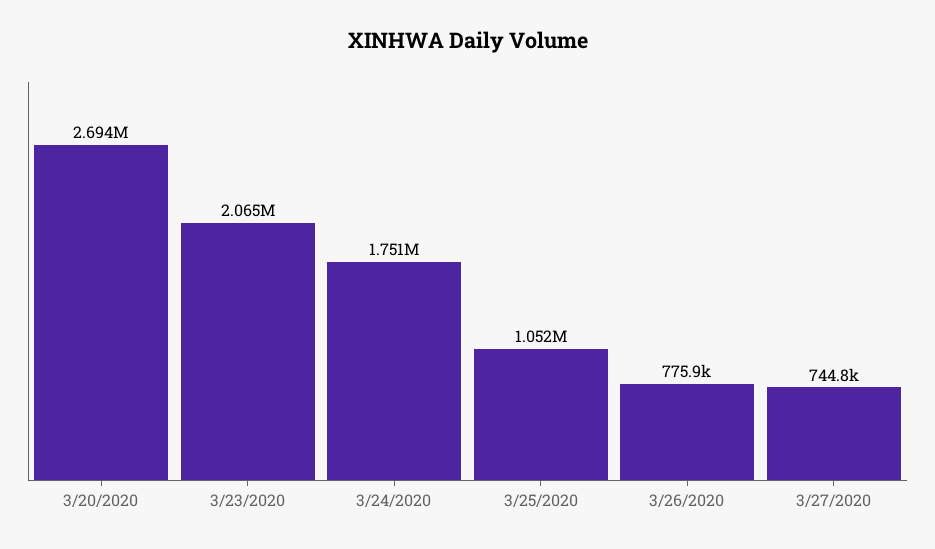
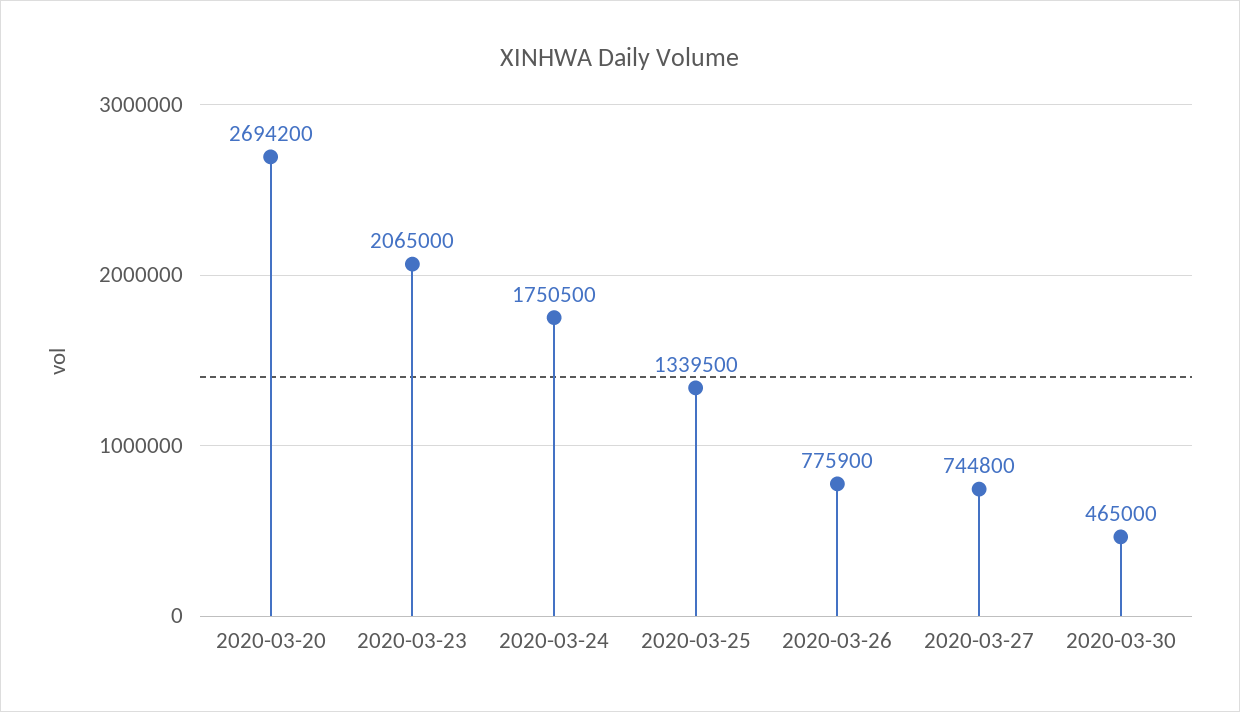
3/25/2020: 1052000 -> 1339500
2020-03-30: none -> 465000

